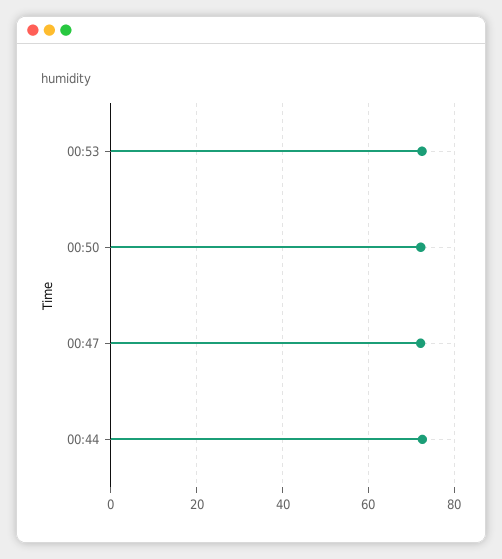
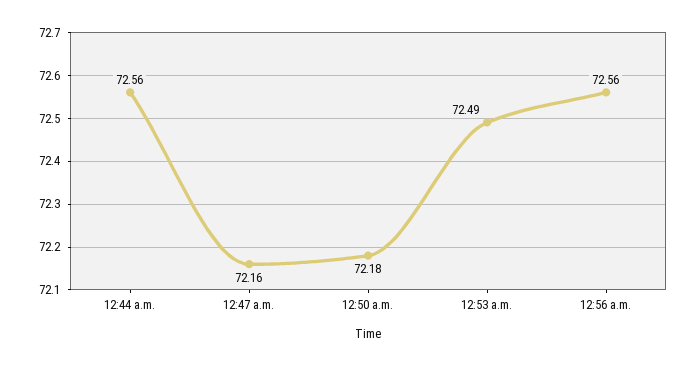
12:56 a.m.: none -> 72.56

